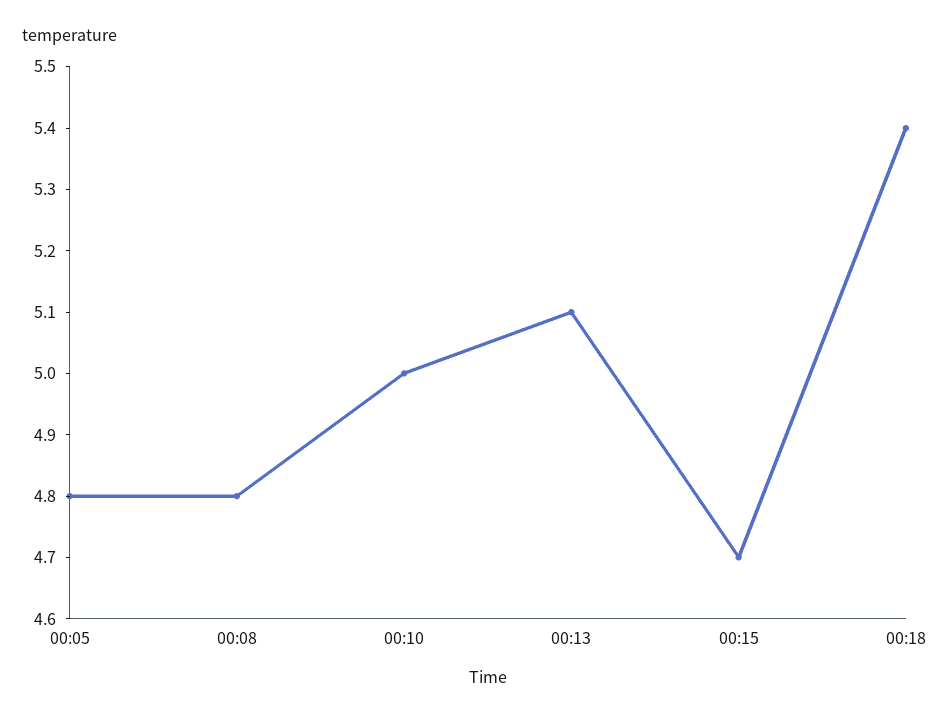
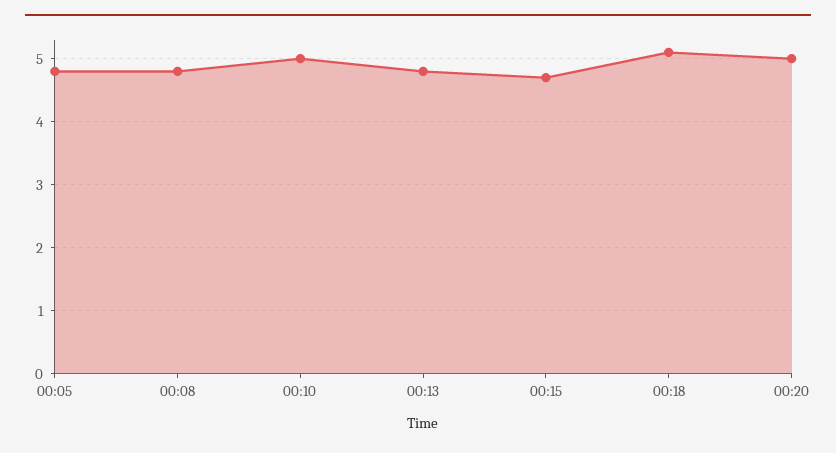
00:13: 5.1 -> 4.8
00:18: 5.4 -> 5.1
00:20: none -> 5

